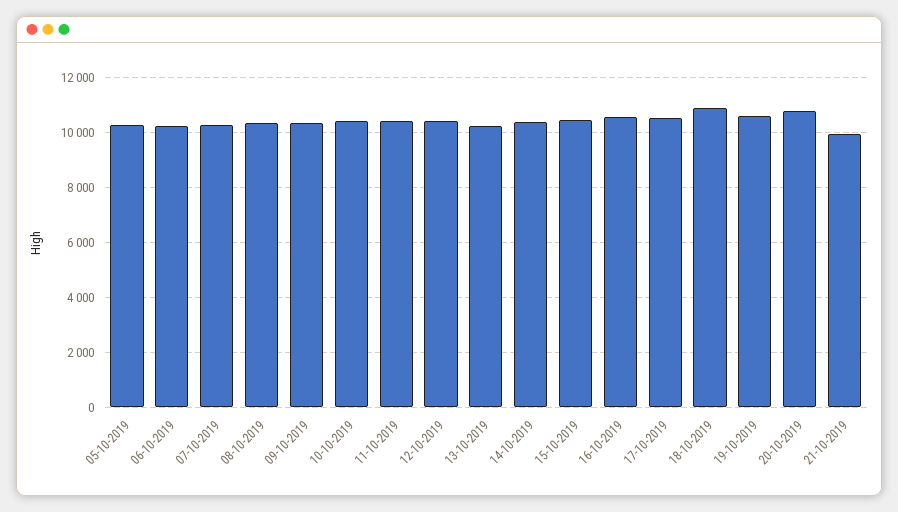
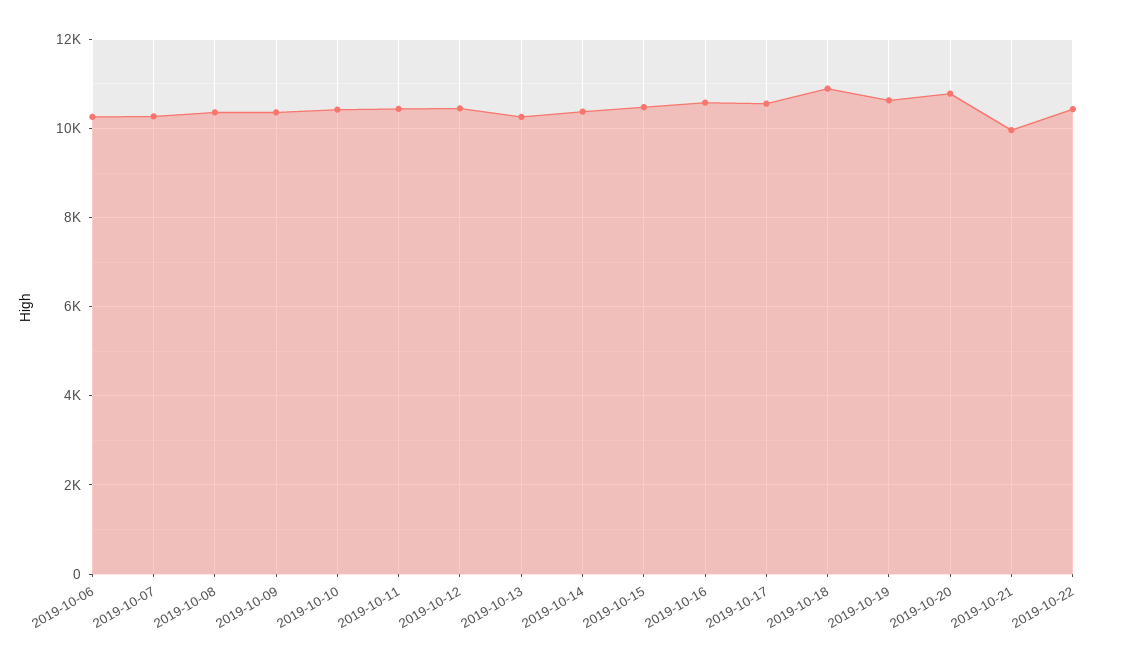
05-10-2019: 10250 -> none
2019-10-22: none -> 10400

